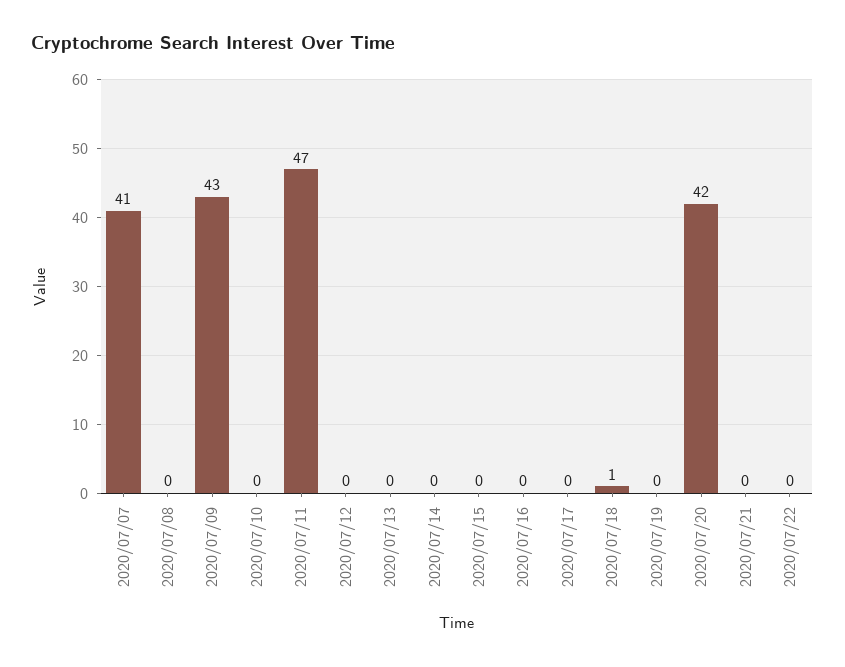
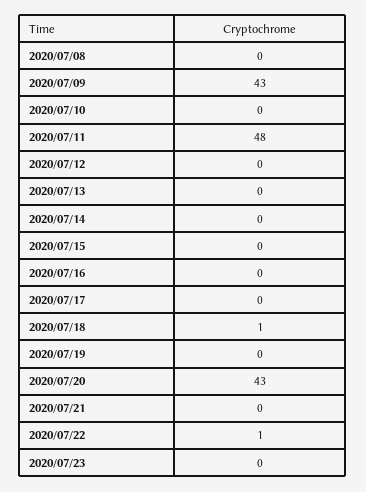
2020/07/07: 41 -> none
2020/07/11: 47 -> 48
2020/07/20: 42 -> 43
2020/07/22: 0 -> 1
2020/07/23: none -> 0

